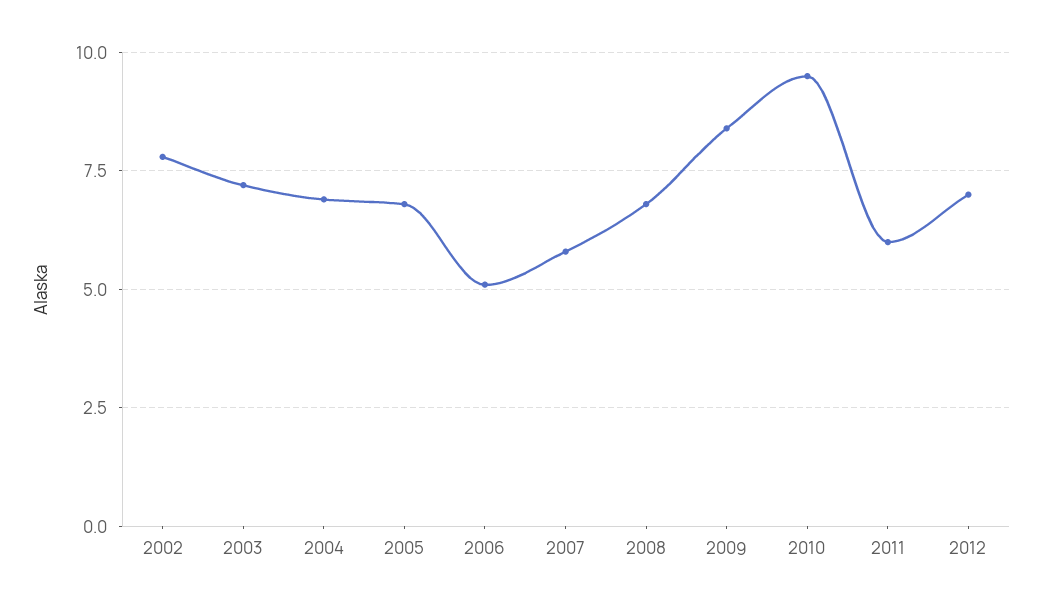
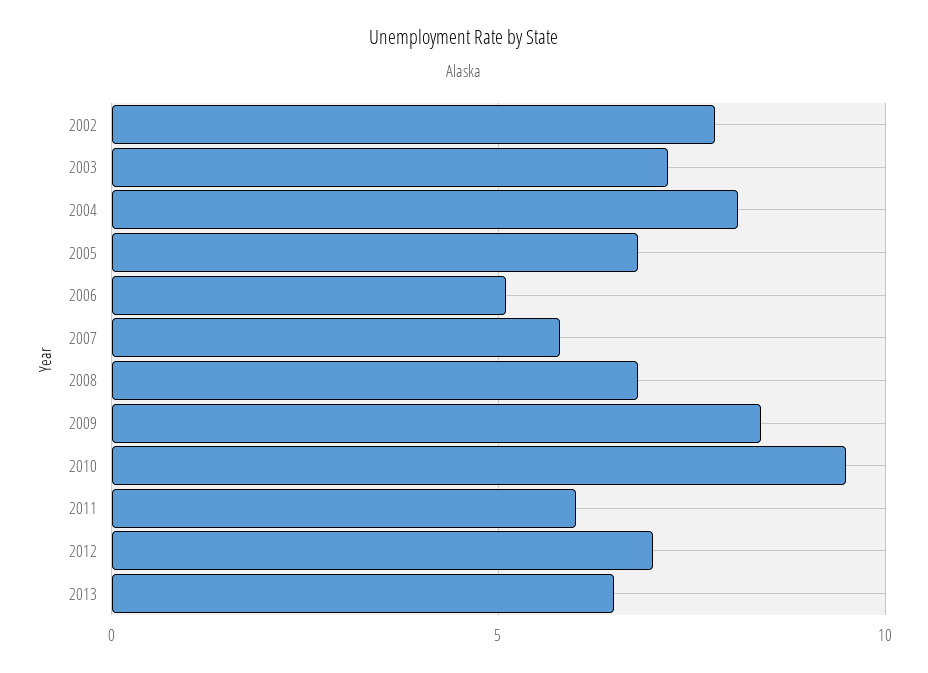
2004: 7 -> 8
2013: none -> 6.5

